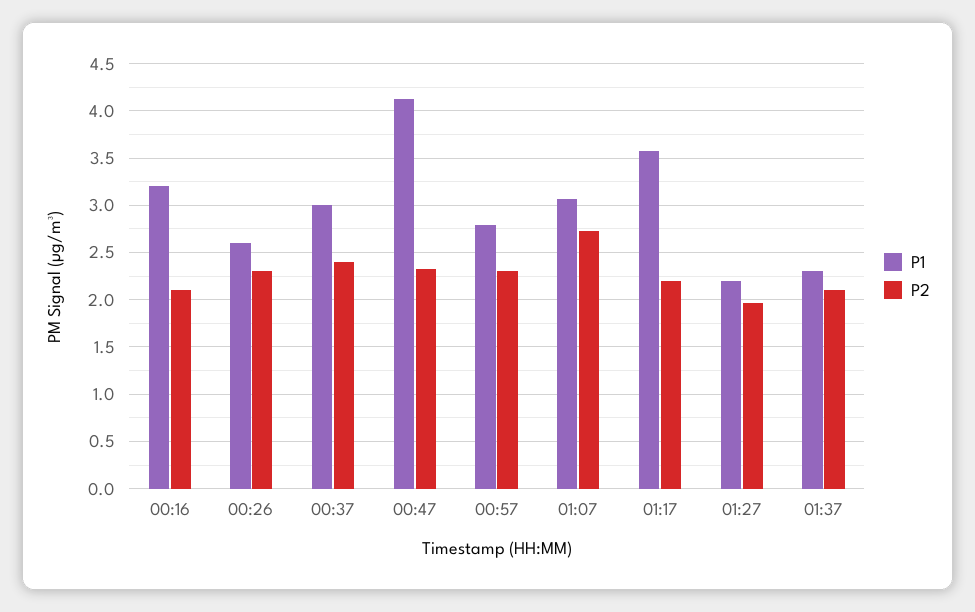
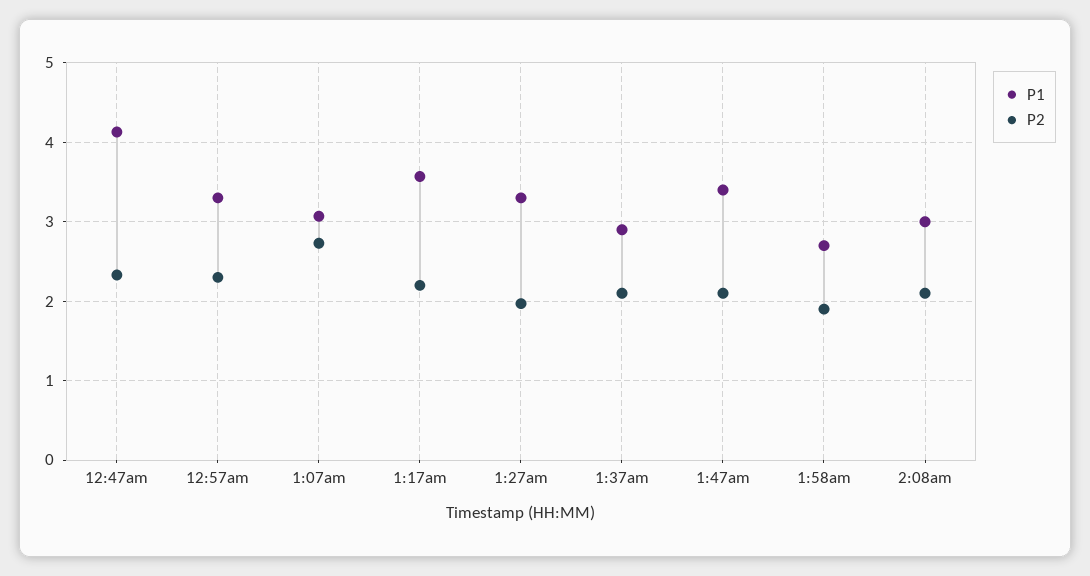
P1, 00:16: 3.2 -> none
P2, 00:16: 2.1 -> none
P1, 00:26: 2.6 -> none
P2, 00:26: 2.3 -> none
P1, 00:37: 3 -> none
P2, 00:37: 2.4 -> none
P1, 00:57: 2.8 -> 3.3
P1, 01:27: 2.2 -> 3.3
P1, 01:37: 2.3 -> 2.9
P1, 1:47am: none -> 3.4
P2, 1:47am: none -> 2.1
P1, 1:58am: none -> 2.7
P2, 1:58am: none -> 1.9
P1, 2:08am: none -> 3
P2, 2:08am: none -> 2.1

